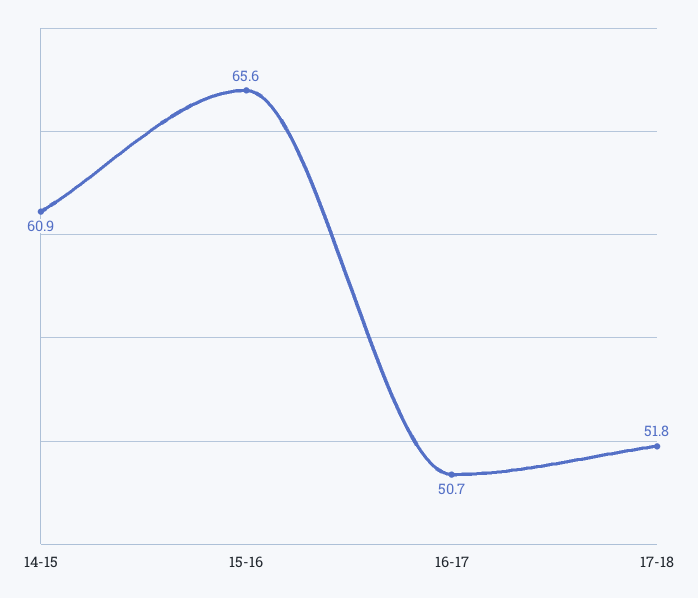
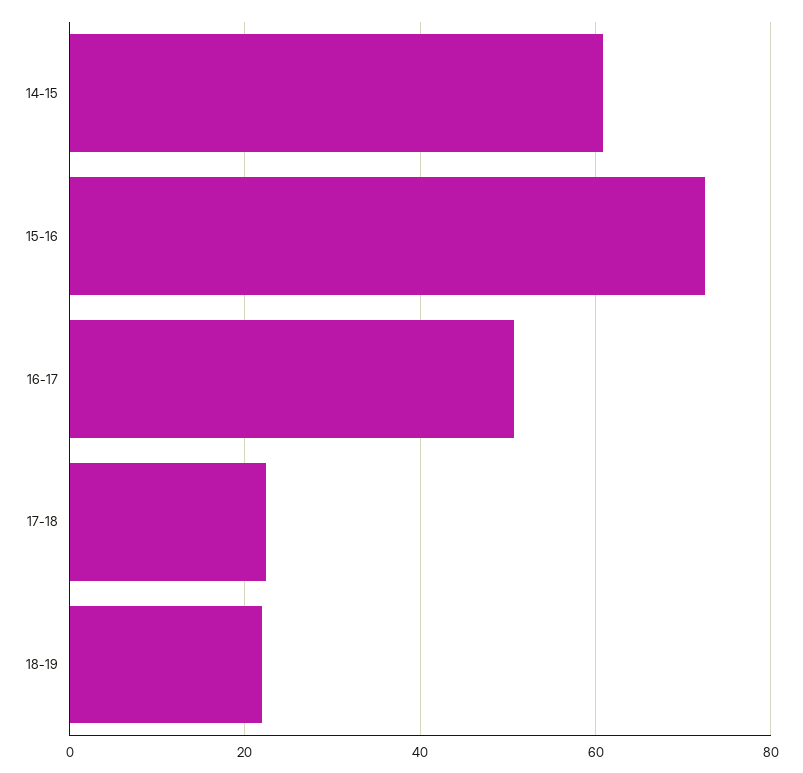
15-16: 65.6 -> 72
17-18: 51.8 -> 22
18-19: none -> 22

